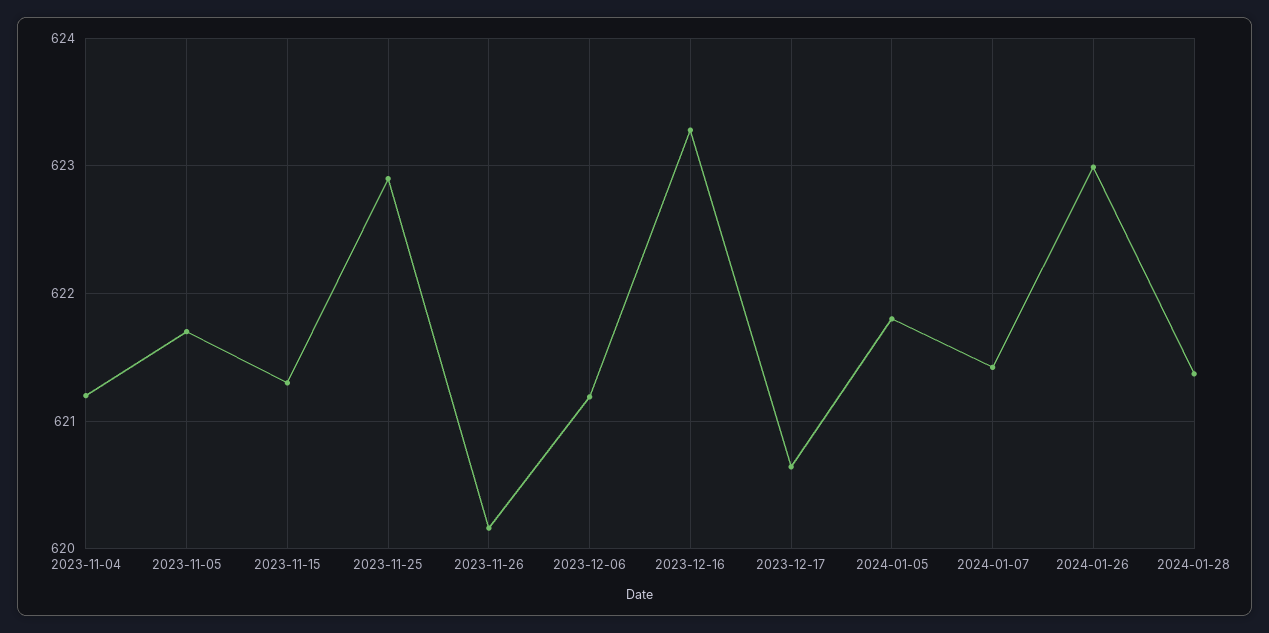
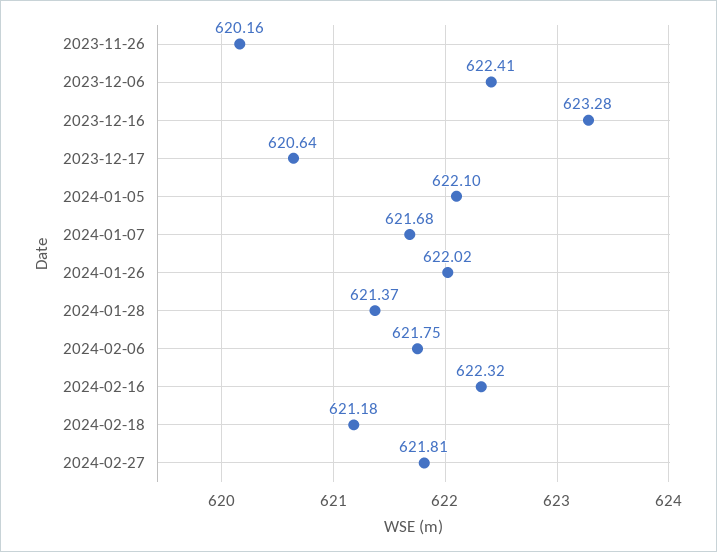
2023-11-04: 621.2 -> none
2023-11-05: 621.7 -> none
2023-11-15: 621.3 -> none
2023-11-25: 622.9 -> none
2023-12-06: 621.2 -> 622.41
2024-01-05: 621.8 -> 622.1
2024-01-07: 621.4 -> 621.68
2024-01-26: 623 -> 622.02
2024-02-06: none -> 621.75
2024-02-16: none -> 622.32
2024-02-18: none -> 621.18
2024-02-27: none -> 621.81

